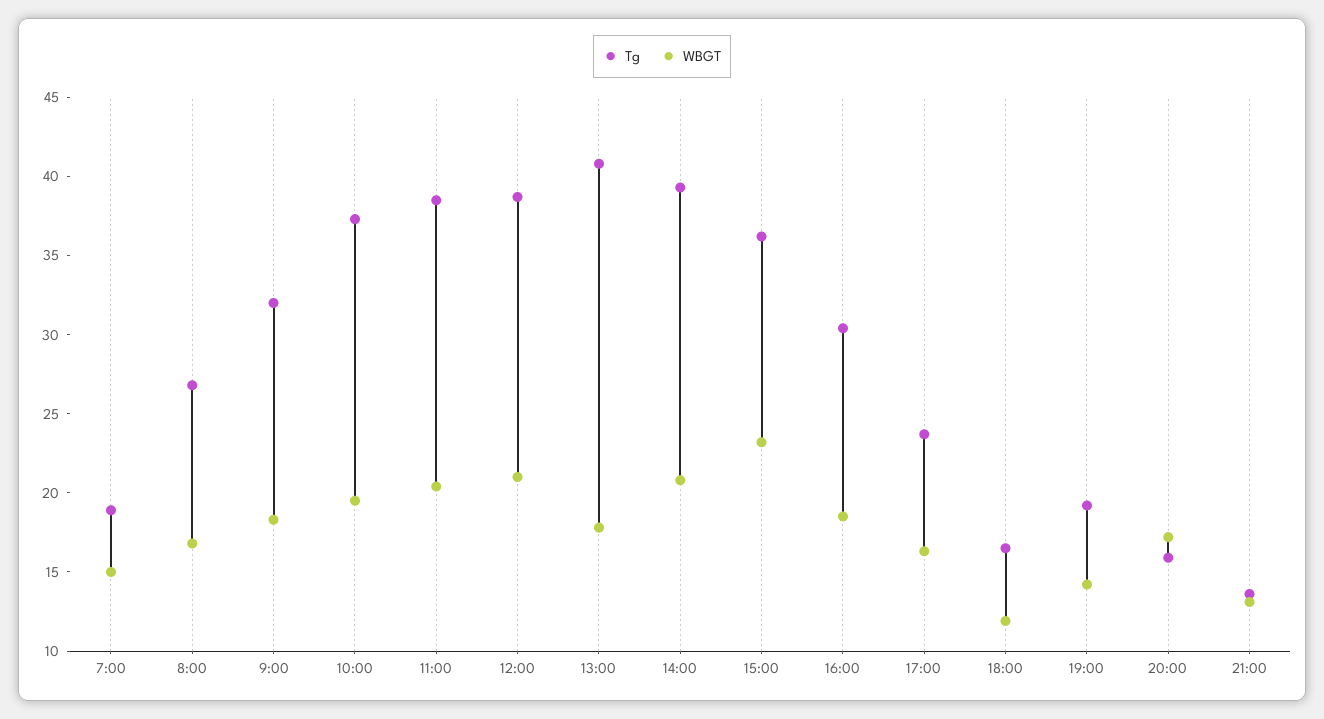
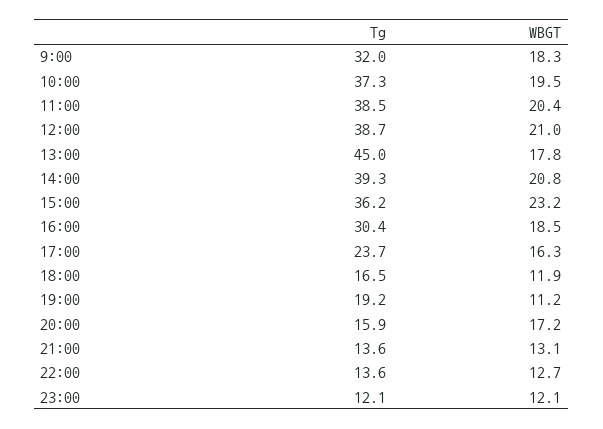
Tg, 7:00: 19 -> none
WBGT, 7:00: 15 -> none
Tg, 8:00: 27 -> none
WBGT, 8:00: 17 -> none
Tg, 13:00: 41 -> 45
WBGT, 19:00: 14 -> 11.2
Tg, 22:00: none -> 13.6
WBGT, 22:00: none -> 12.7
Tg, 23:00: none -> 12.1
WBGT, 23:00: none -> 12.1

